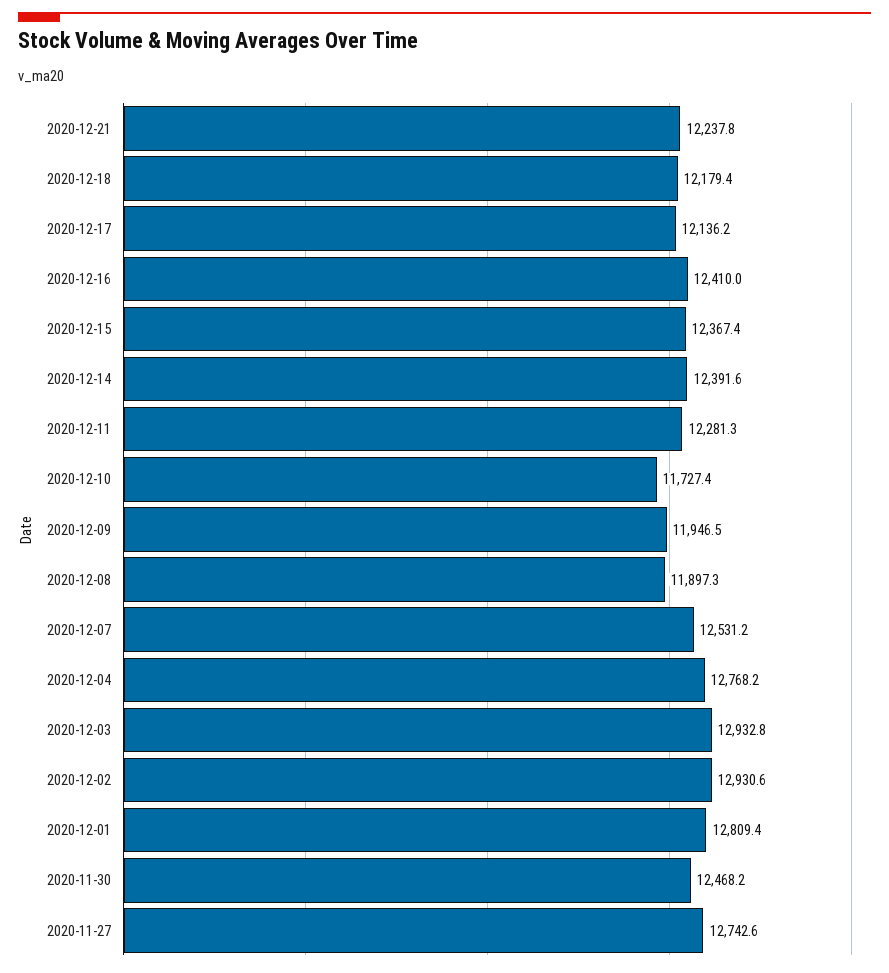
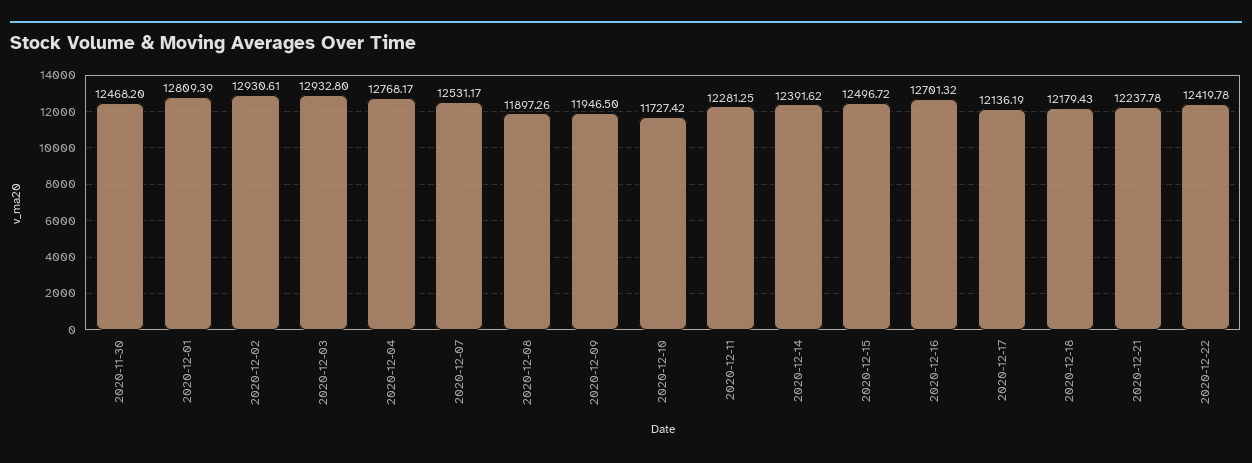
2020-12-16: 12410 -> 12701.32
2020-12-15: 12367.4 -> 12496.72
2020-11-27: 12742.6 -> none
2020-12-22: none -> 12419.78

